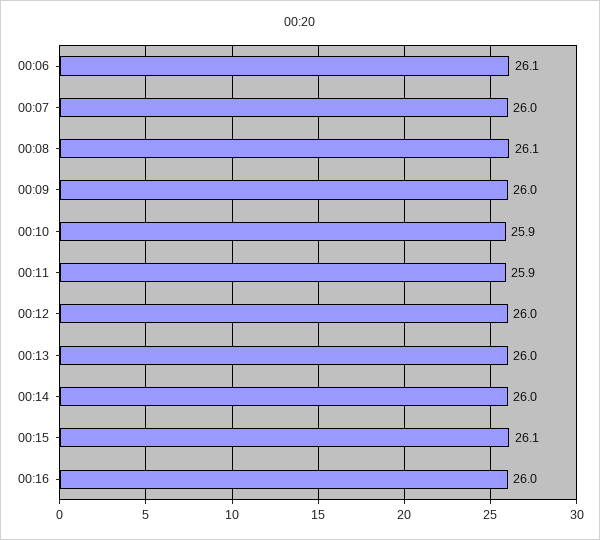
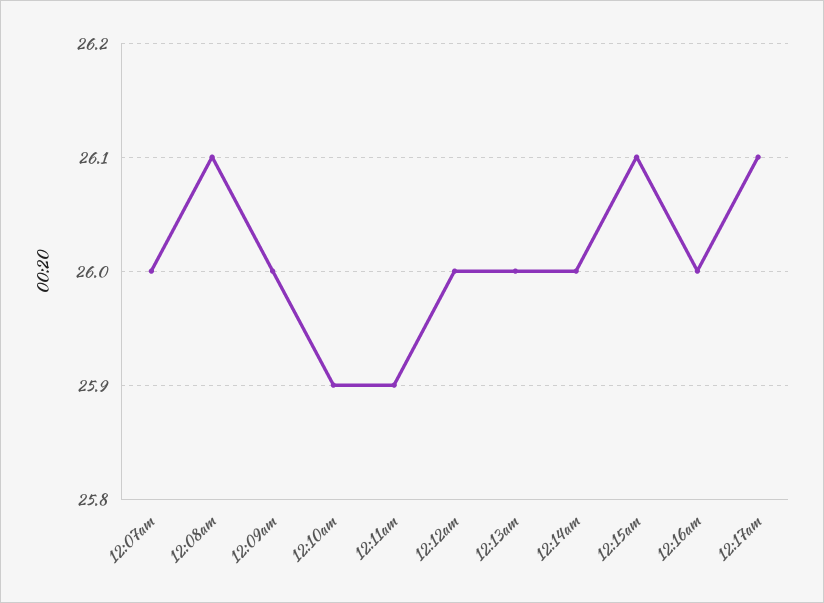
00:06: 26.1 -> none
12:17am: none -> 26.1

